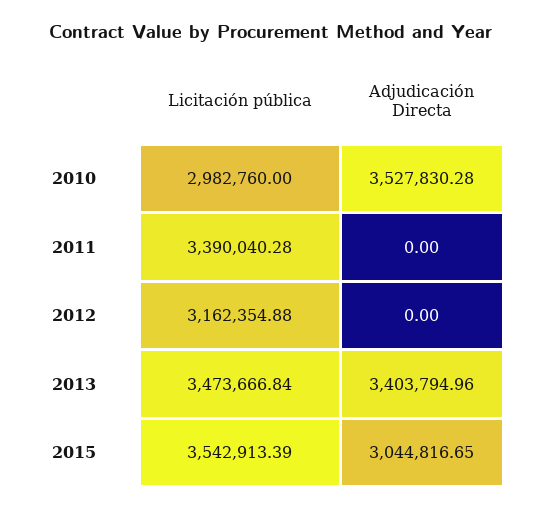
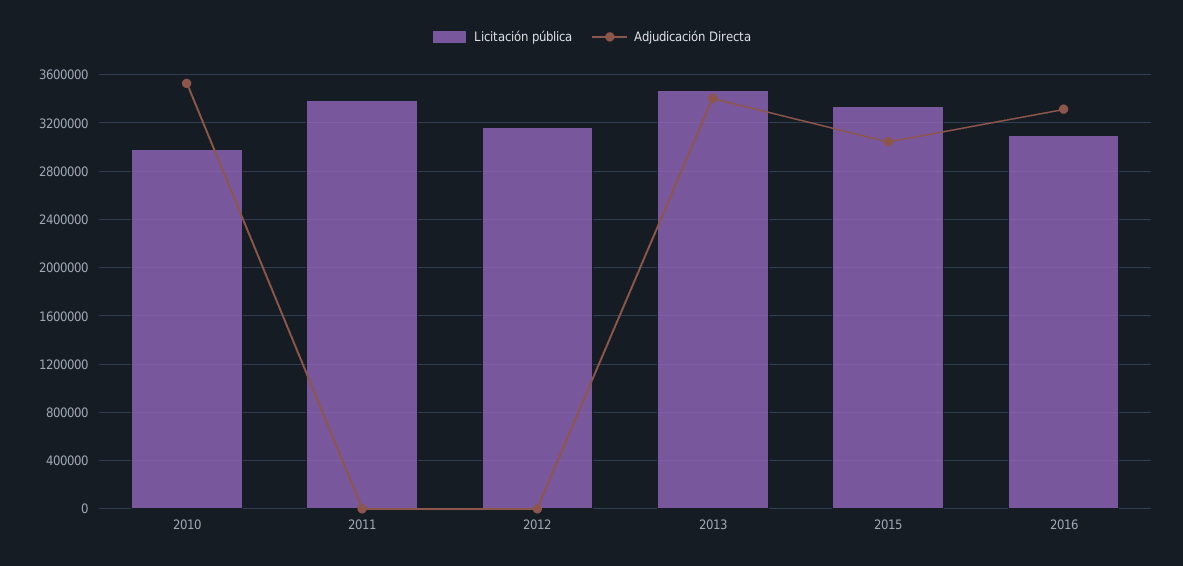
Licitación pública, 2015: 3542913.39 -> 3350000
Licitación pública, 2016: none -> 3100000
Adjudicación Directa, 2016: none -> 3300000

